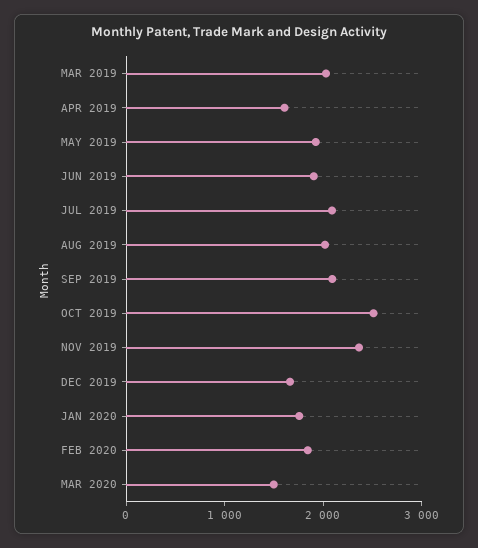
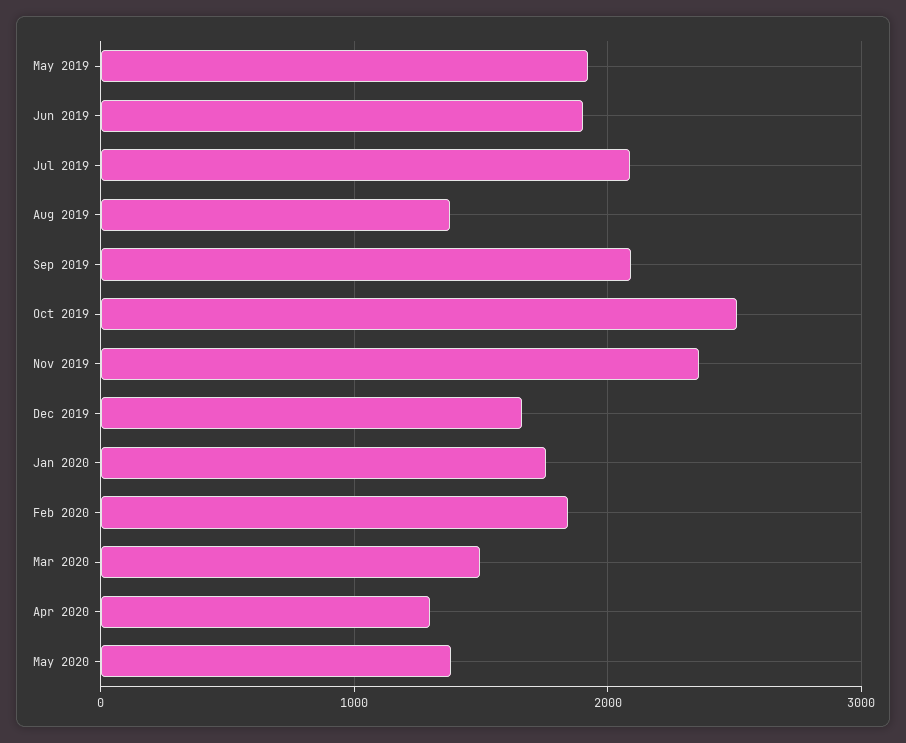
MAR 2019: 2000 -> none
APR 2019: 1600 -> none
AUG 2019: 2000 -> 1400
Apr 2020: none -> 1300
May 2020: none -> 1400

